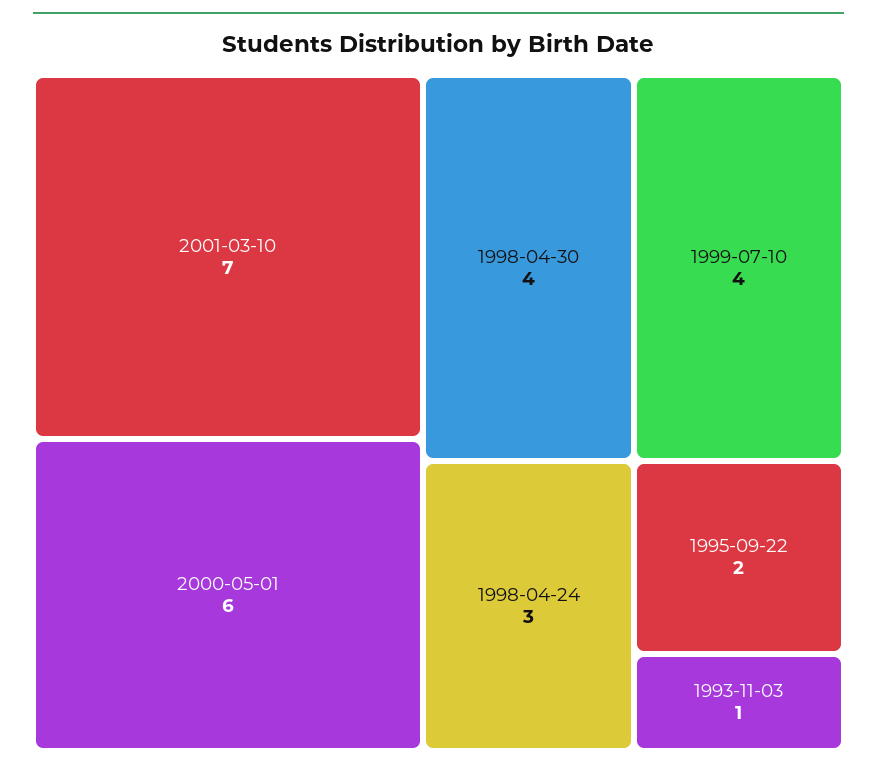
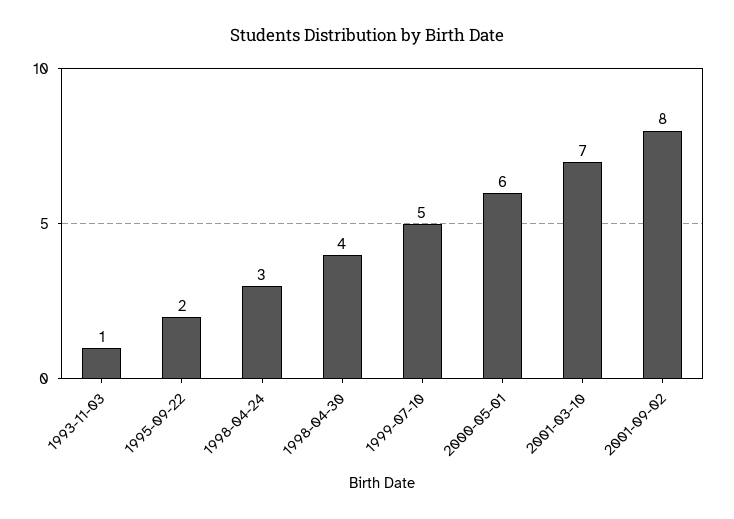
1999-07-10: 4 -> 5
2001-09-02: none -> 8

